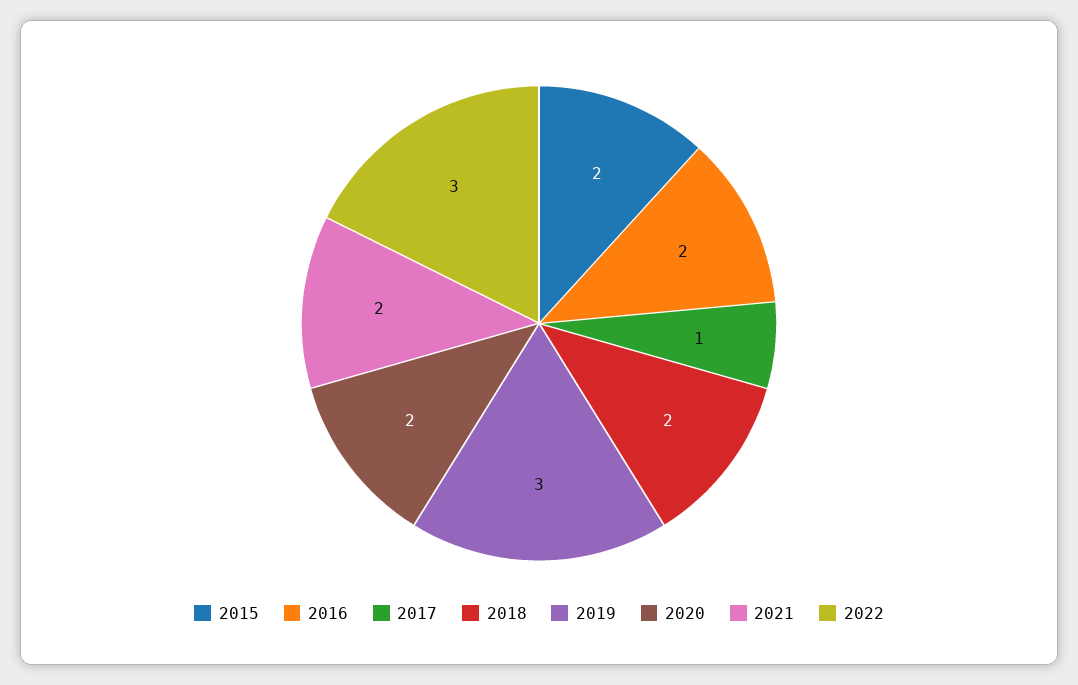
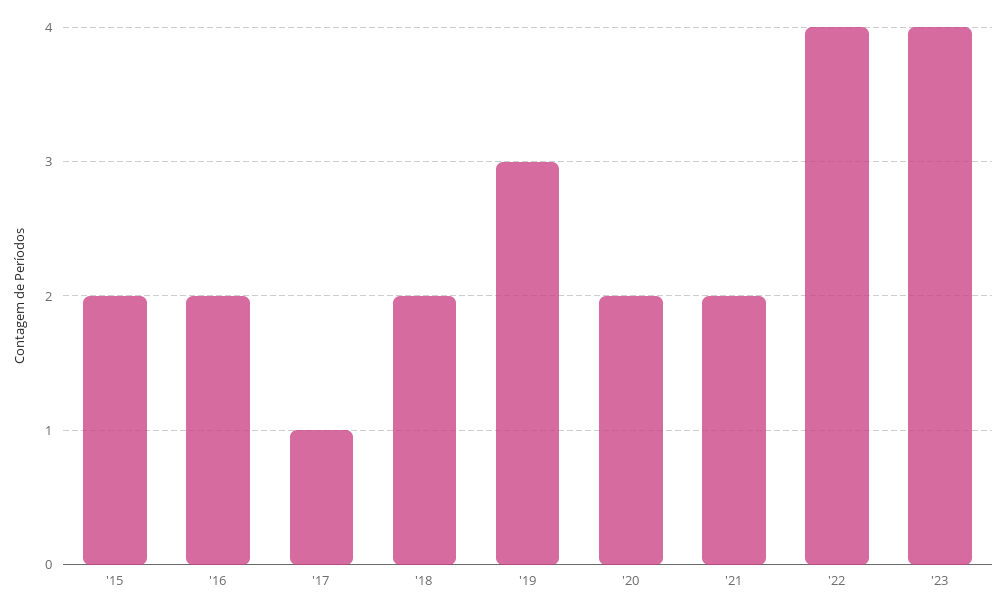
2022: 3 -> 4
'23: none -> 4

